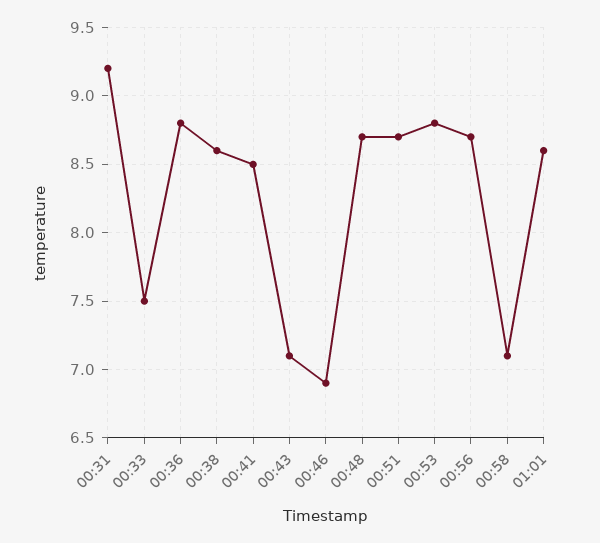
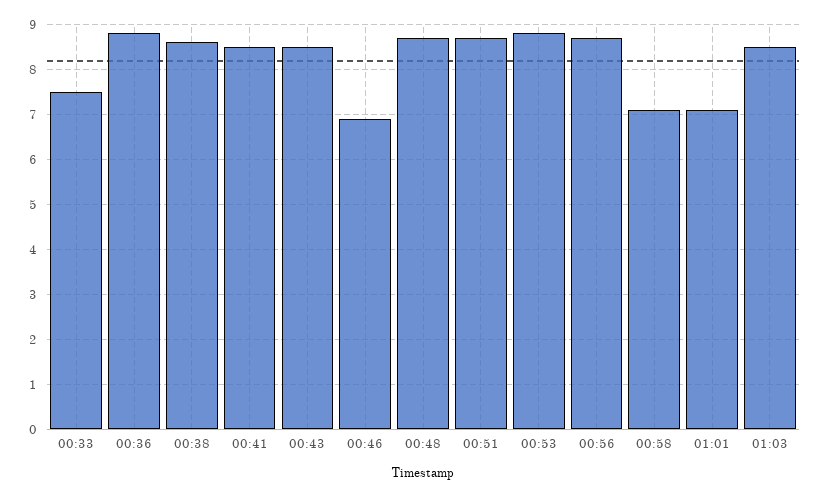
00:31: 9.2 -> none
00:43: 7.1 -> 8.5
01:01: 8.6 -> 7
01:03: none -> 8.5

